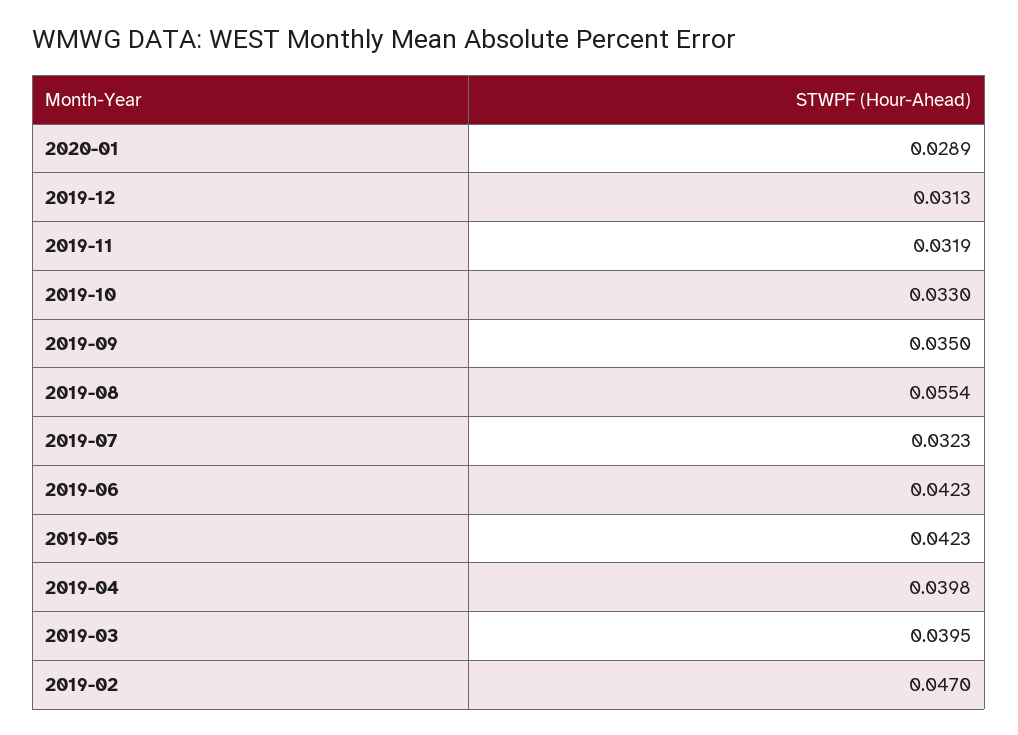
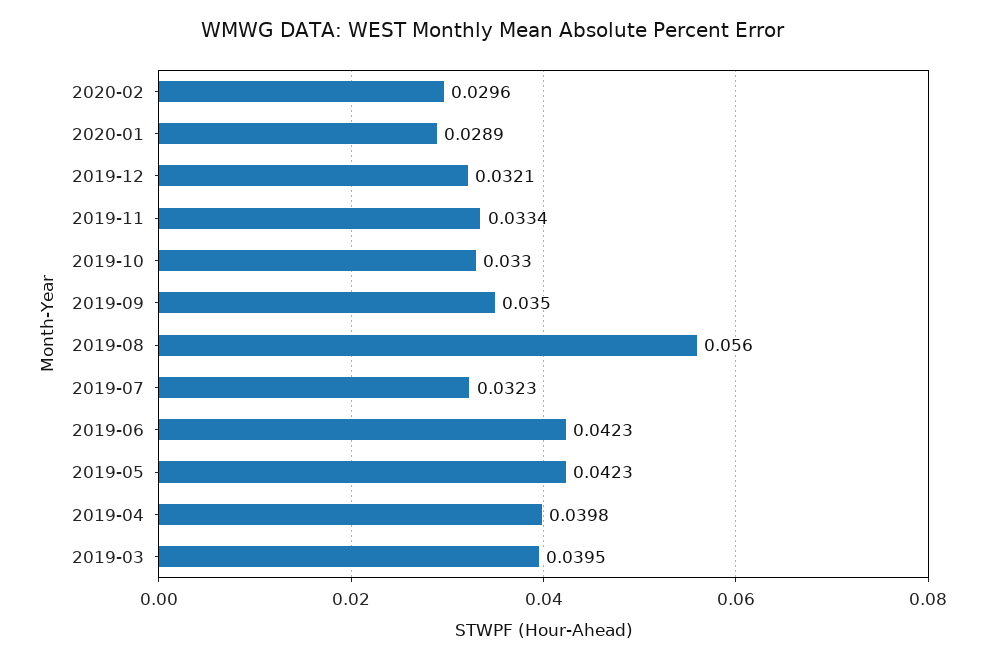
2019-12: 0.0313 -> 0.0321
2019-11: 0.0319 -> 0.0334
2019-08: 0.0554 -> 0.056
2019-02: 0.047 -> none
2020-02: none -> 0.0296

